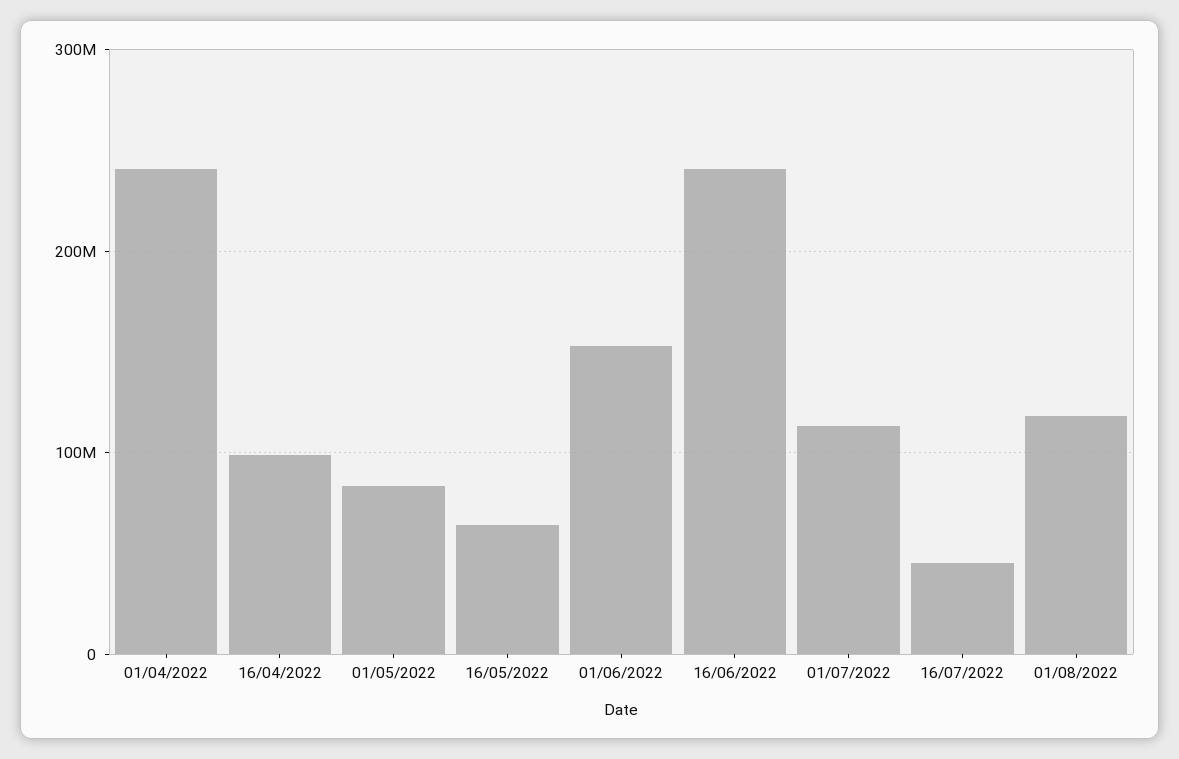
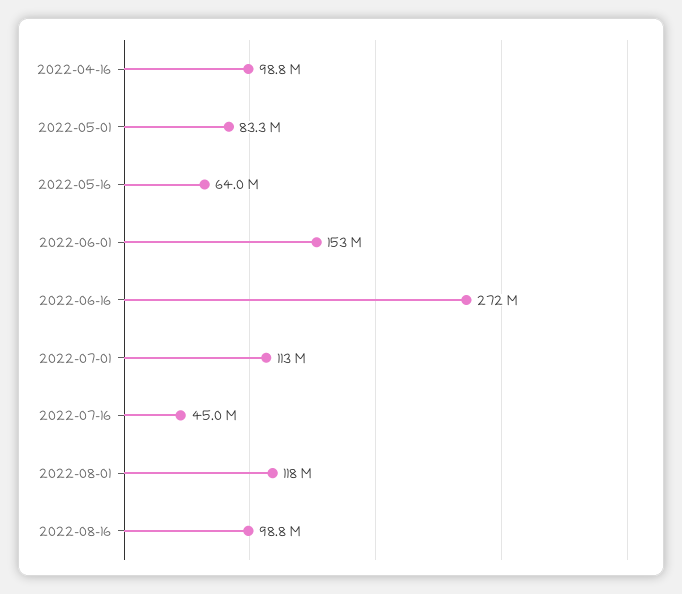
01/04/2022: 240000000 -> none
16/06/2022: 240000000 -> 272000000
2022-08-16: none -> 98800000

